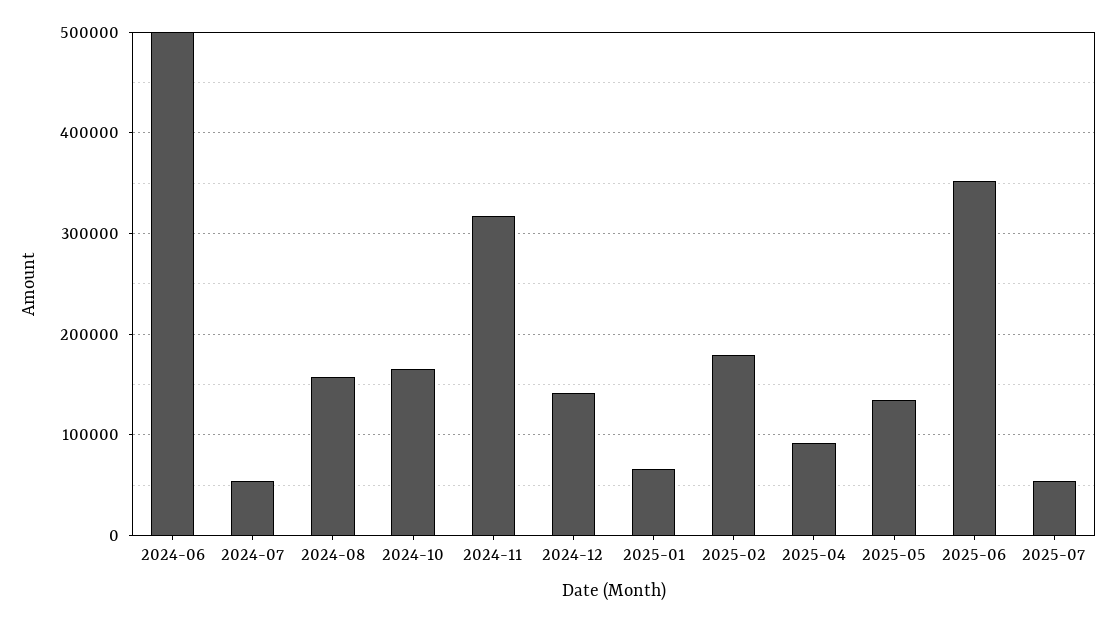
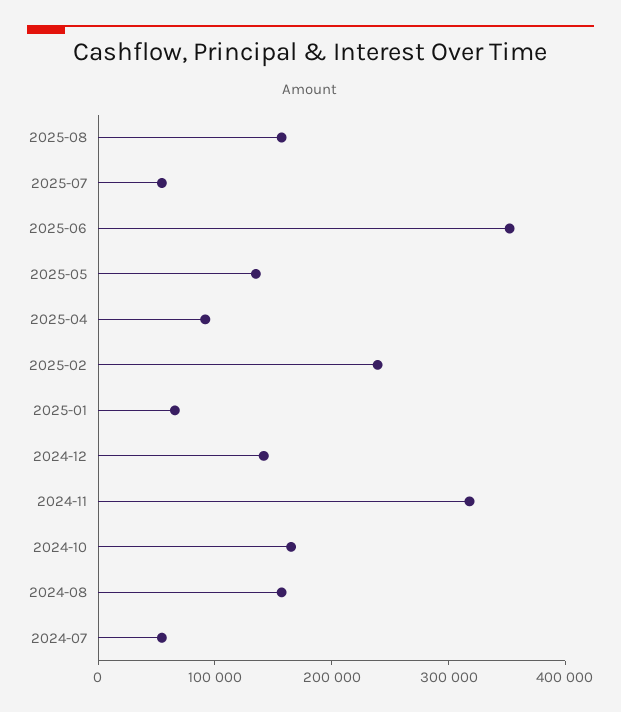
2024-06: 500000 -> none
2025-02: 180000 -> 240000
2025-08: none -> 160000

